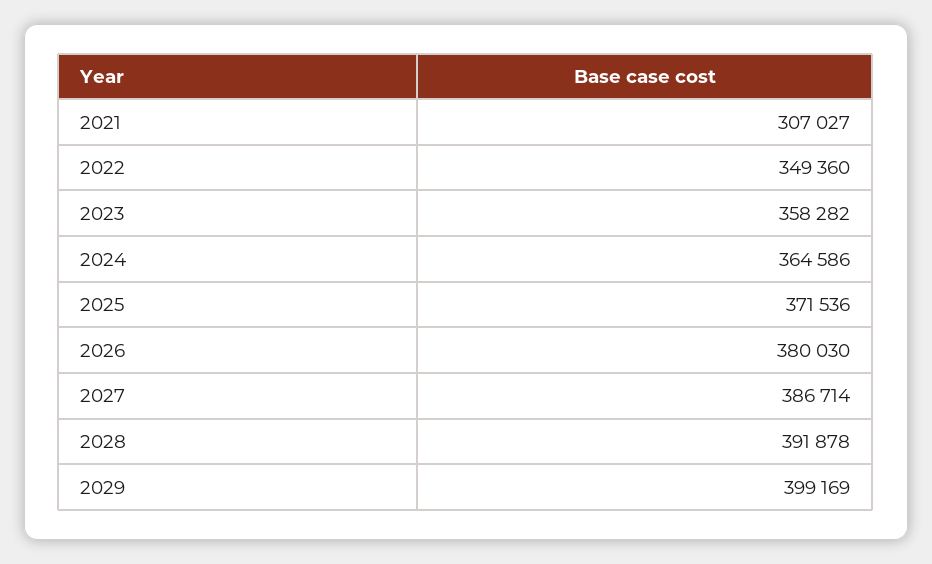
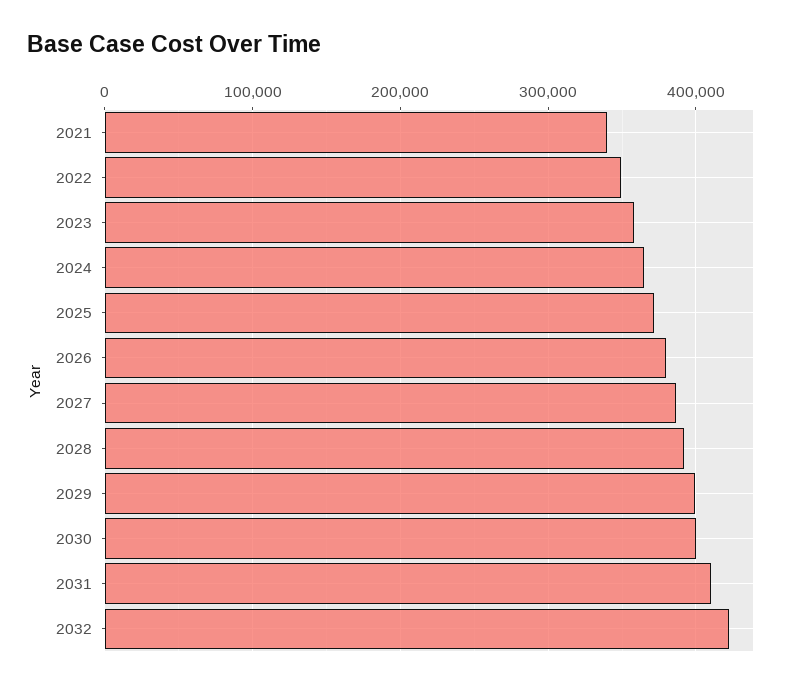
2021: 307027 -> 340000
2030: none -> 400000
2031: none -> 410000
2032: none -> 420000

